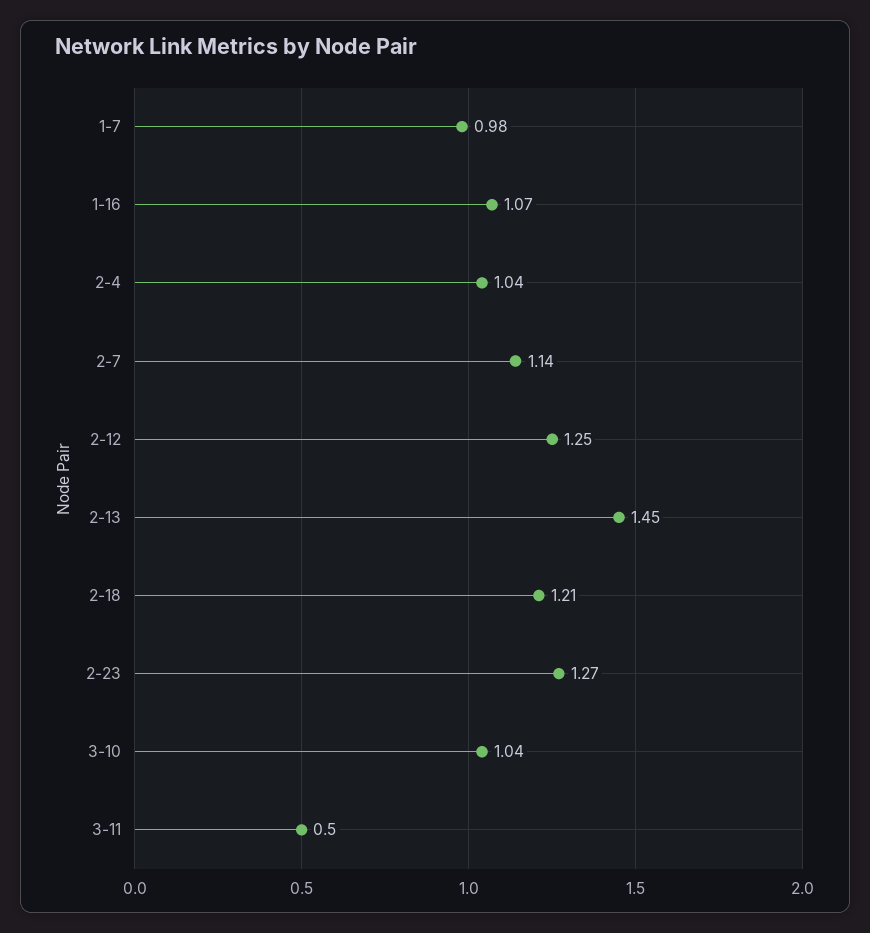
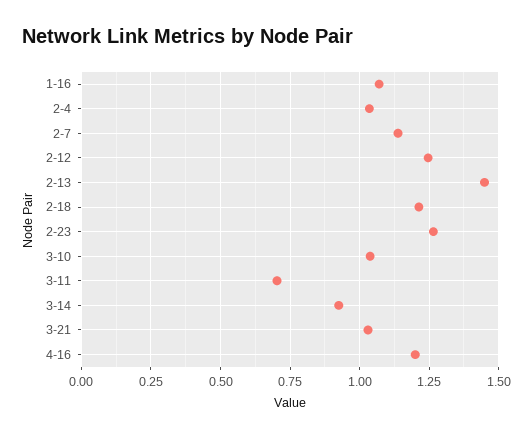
1-7: 0.98 -> none
3-11: 0.5 -> 0.7
3-14: none -> 0.925
3-21: none -> 1.025
4-16: none -> 1.2

